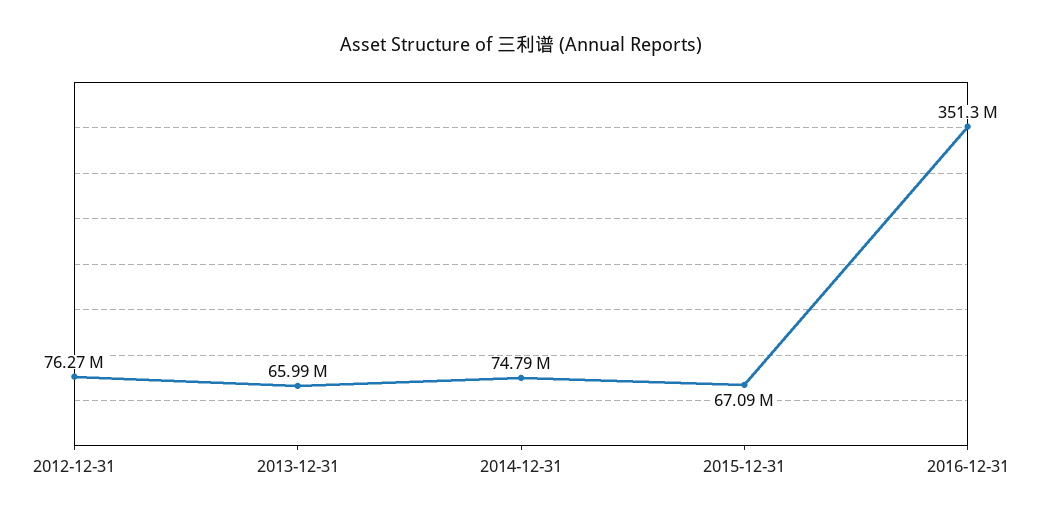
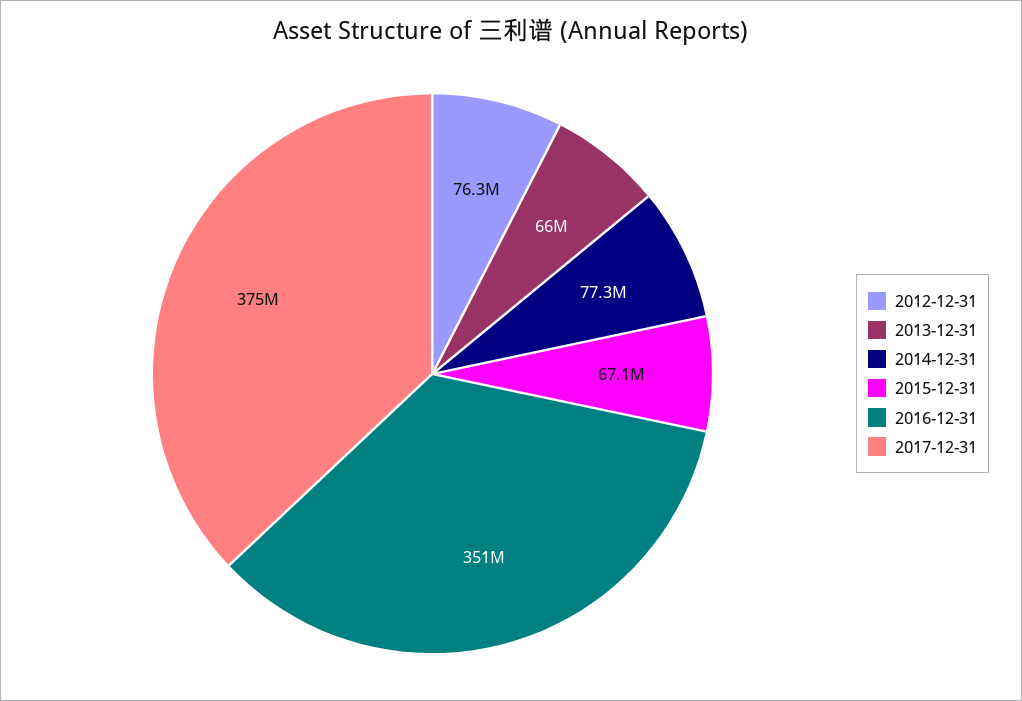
2014-12-31: 74790000 -> 77300000
2017-12-31: none -> 375000000

